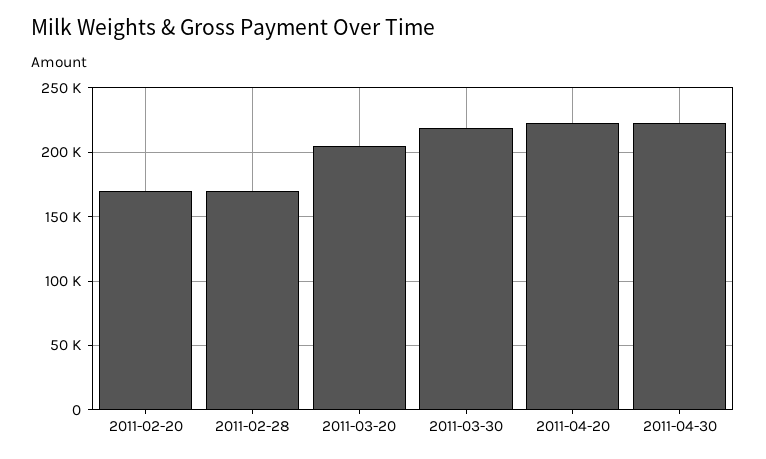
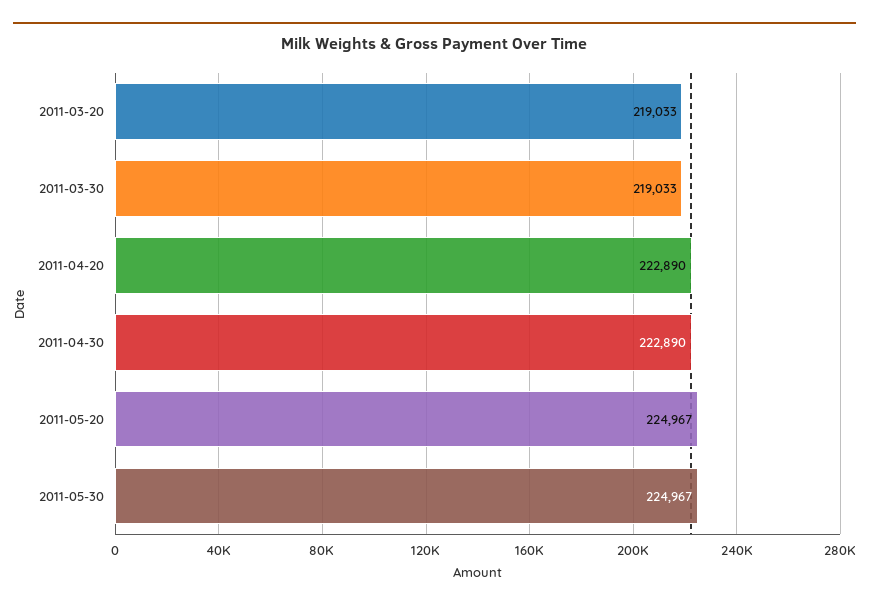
2011-02-20: 170000 -> none
2011-02-28: 170000 -> none
2011-03-20: 205000 -> 219033
2011-05-20: none -> 224967
2011-05-30: none -> 224967

